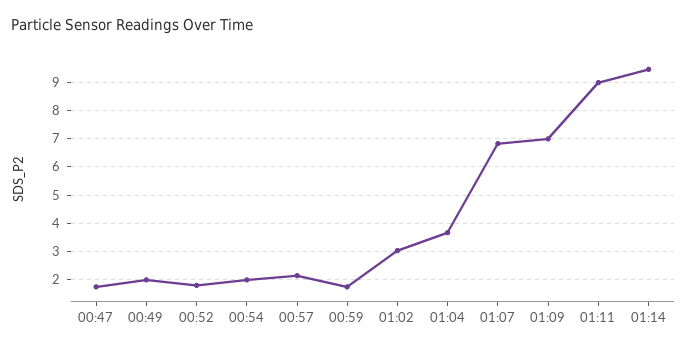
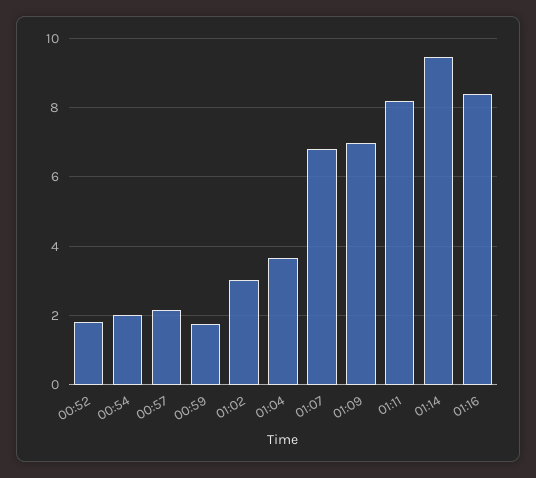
00:47: 1.75 -> none
00:49: 2 -> none
01:11: 9 -> 8.2
01:16: none -> 8.4

